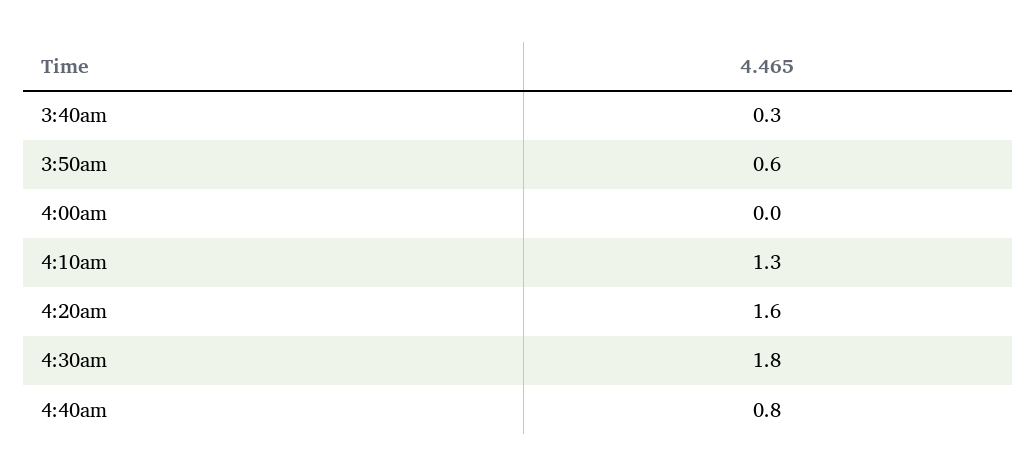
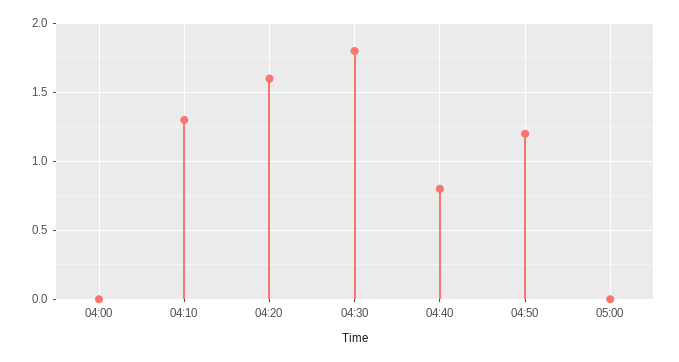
3:40am: 0.3 -> none
3:50am: 0.6 -> none
04:50: none -> 1.2
05:00: none -> 0

